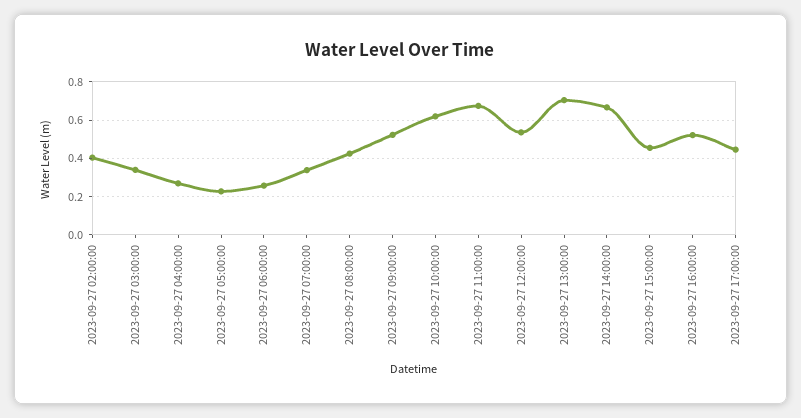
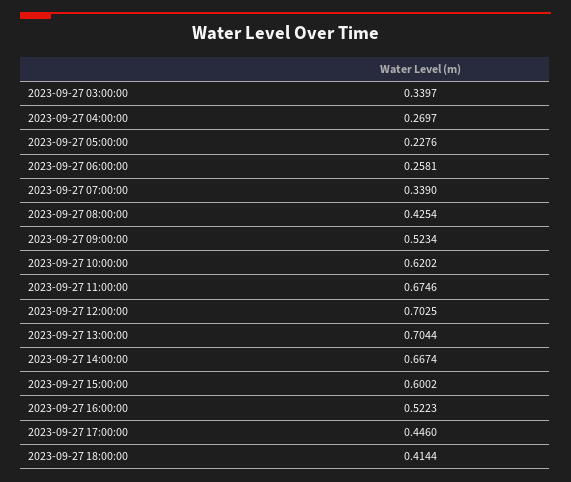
2023-09-27 02:00:00: 0.4 -> none
2023-09-27 12:00:00: 0.55 -> 0.7025
2023-09-27 15:00:00: 0.45 -> 0.6002
2023-09-27 18:00:00: none -> 0.4144

